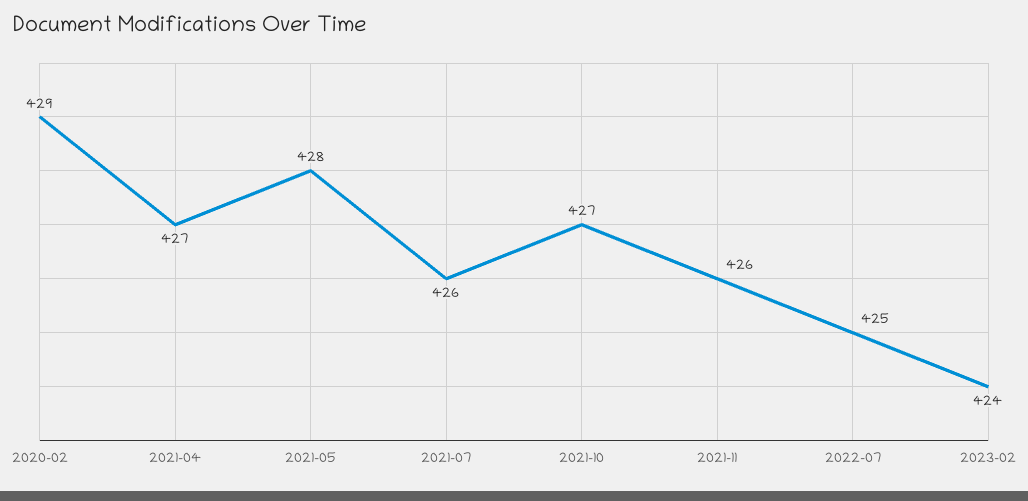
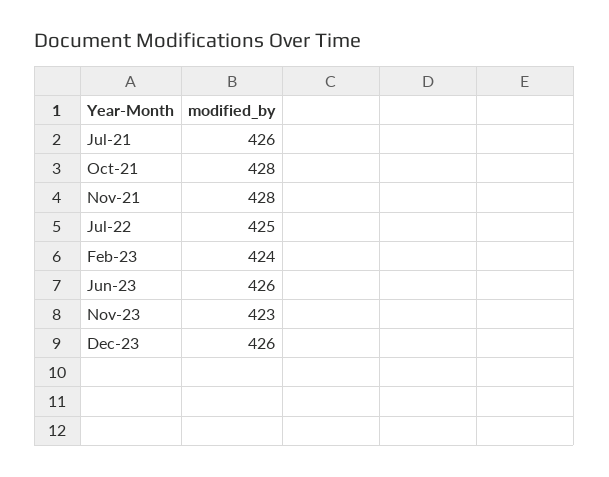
2020-02: 429 -> none
2021-04: 427 -> none
2021-05: 428 -> none
2021-10: 427 -> 428
2021-11: 426 -> 428
Jun-23: none -> 426
Nov-23: none -> 423
Dec-23: none -> 426

